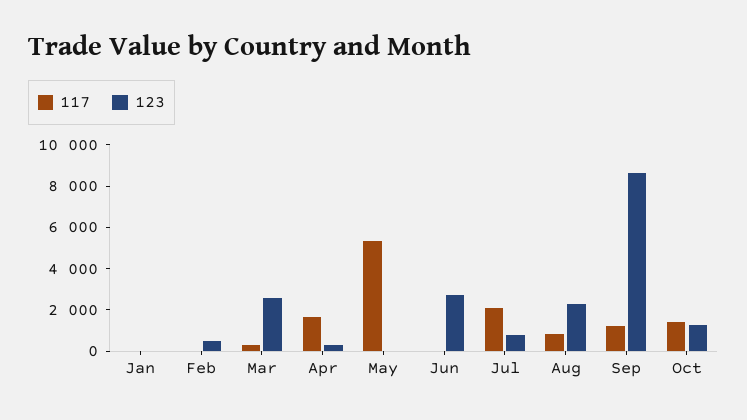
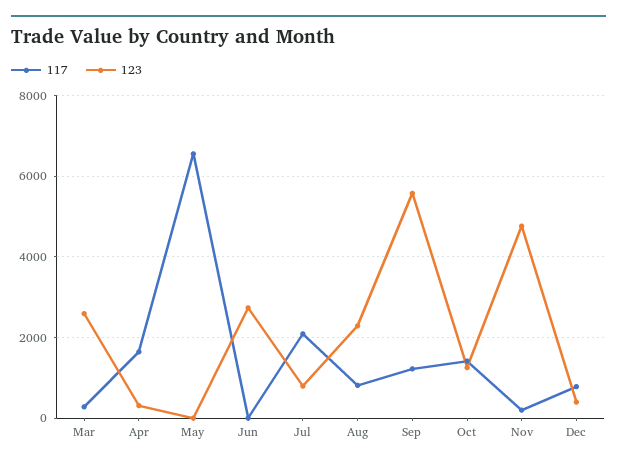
117, Jan: 0 -> none
123, Jan: 0 -> none
117, Feb: 0 -> none
123, Feb: 500 -> none
117, May: 5500 -> 6600
123, Sep: 8500 -> 5600
117, Nov: none -> 200
123, Nov: none -> 4800
117, Dec: none -> 800
123, Dec: none -> 400

